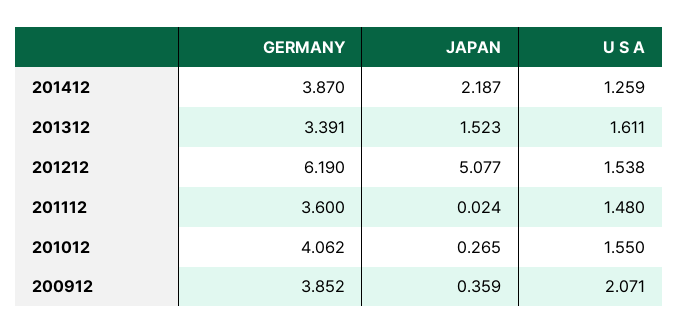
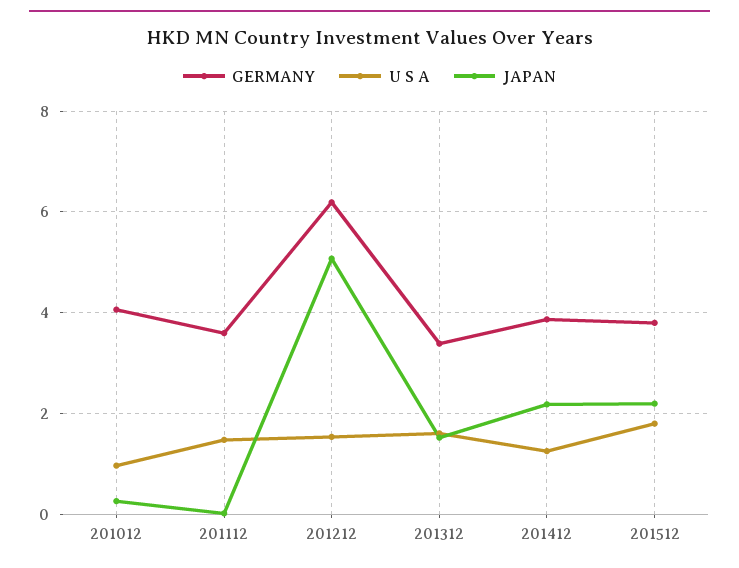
U S A, 201012: 1.55 -> 1
GERMANY, 200912: 3.852 -> none
JAPAN, 200912: 0.359 -> none
U S A, 200912: 2.071 -> none
GERMANY, 201512: none -> 3.8
U S A, 201512: none -> 1.8
JAPAN, 201512: none -> 2.2

